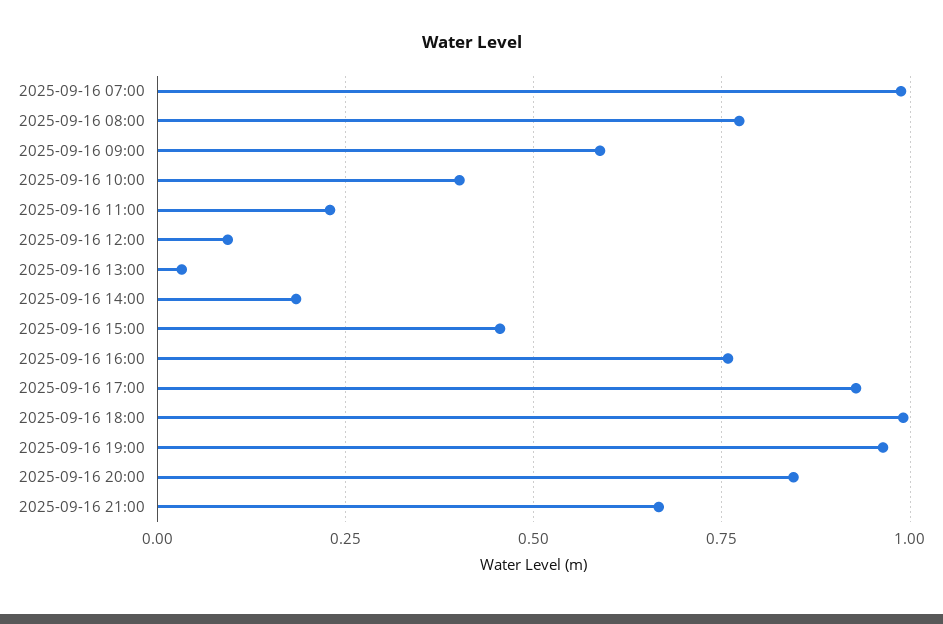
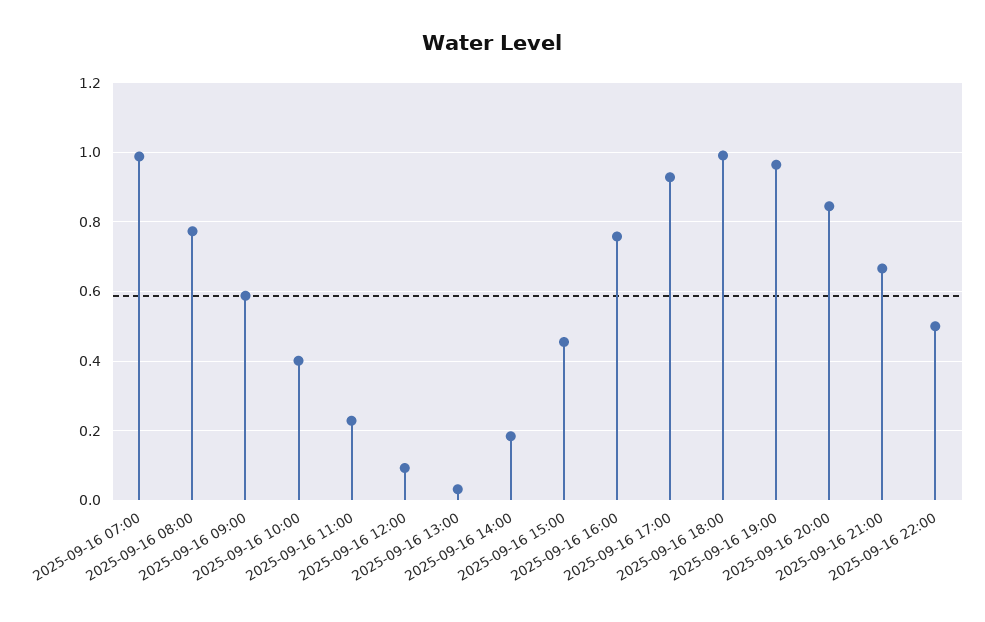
2025-09-16 22:00: none -> 0.5

